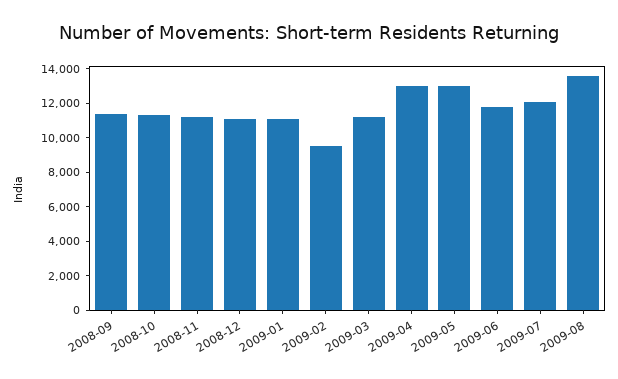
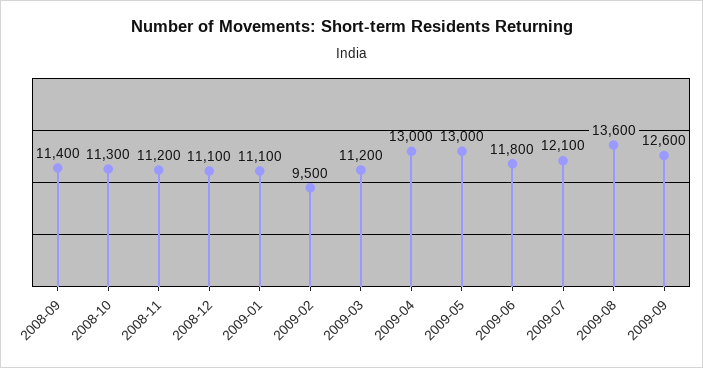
2009-09: none -> 12600

